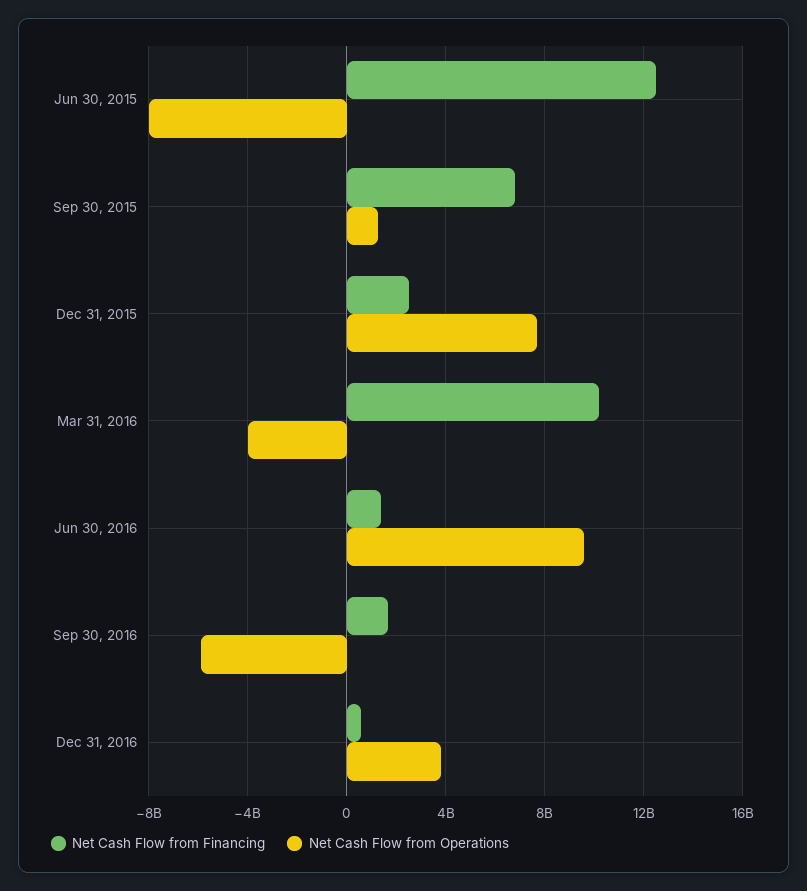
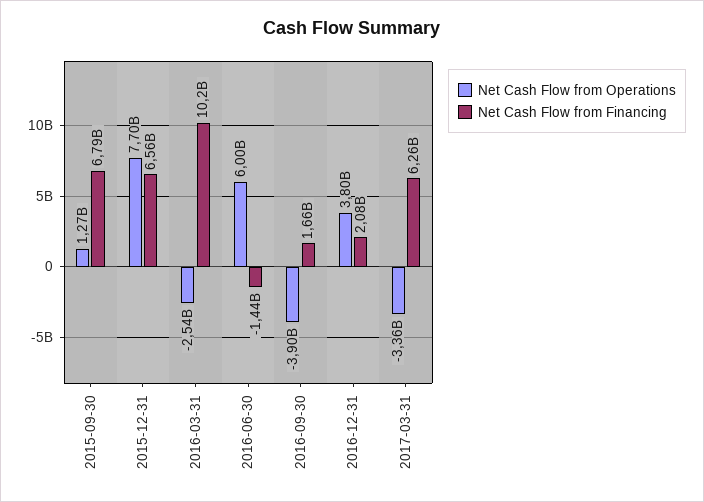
Net Cash Flow from Financing, Jun 30, 2015: 12500000000 -> none
Net Cash Flow from Operations, Jun 30, 2015: -8000000000 -> none
Net Cash Flow from Financing, Dec 31, 2015: 2500000000 -> 6560000000
Net Cash Flow from Operations, Mar 31, 2016: -4000000000 -> -2540000000
Net Cash Flow from Financing, Jun 30, 2016: 1500000000 -> -1440000000
Net Cash Flow from Operations, Jun 30, 2016: 9500000000 -> 6000000000
Net Cash Flow from Operations, Sep 30, 2016: -6000000000 -> -3900000000
Net Cash Flow from Financing, Dec 31, 2016: 500000000 -> 2080000000
Net Cash Flow from Operations, 2017-03-31: none -> -3360000000
Net Cash Flow from Financing, 2017-03-31: none -> 6260000000

